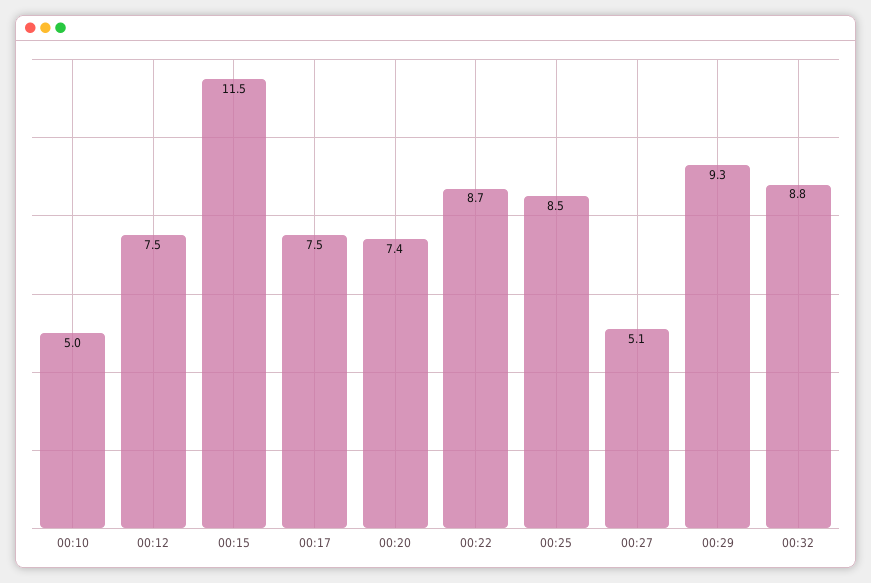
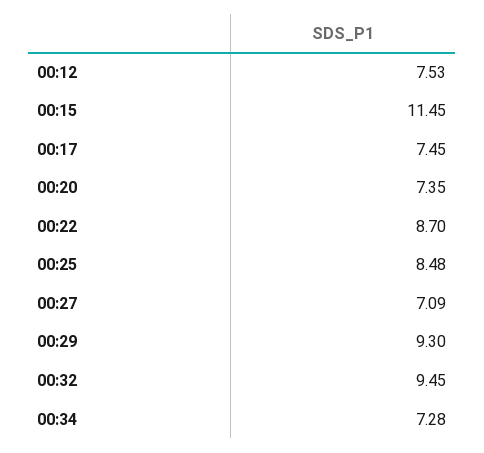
00:10: 5 -> none
00:27: 5.1 -> 7.09
00:32: 8.8 -> 9.45
00:34: none -> 7.28

